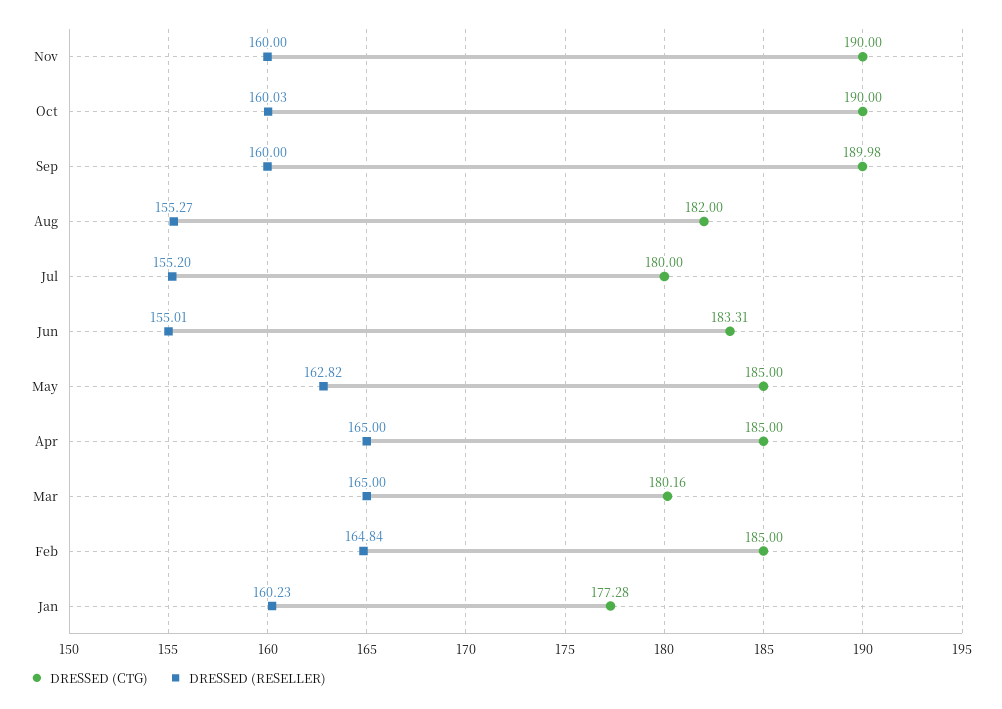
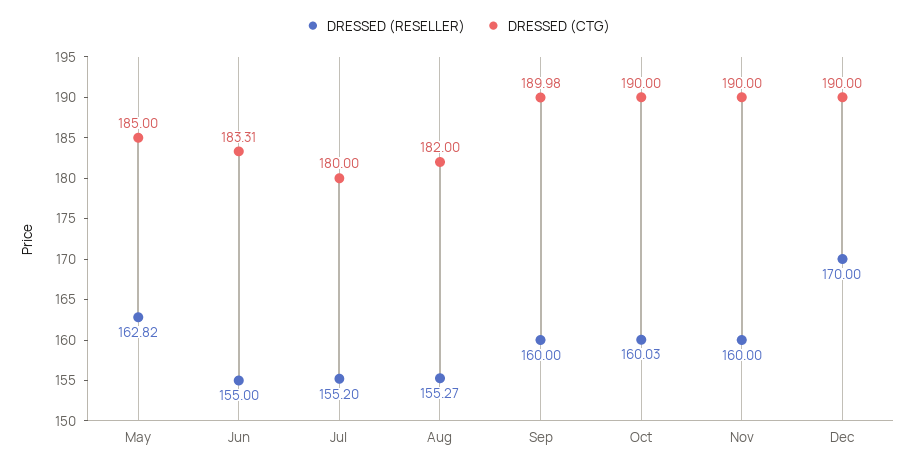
DRESSED (RESELLER), Jun: 155.01 -> 155
DRESSED (CTG), Apr: 185 -> none
DRESSED (RESELLER), Apr: 165 -> none
DRESSED (CTG), Mar: 180.16 -> none
DRESSED (RESELLER), Mar: 165 -> none
DRESSED (CTG), Feb: 185 -> none
DRESSED (RESELLER), Feb: 164.84 -> none
DRESSED (CTG), Jan: 177.28 -> none
DRESSED (RESELLER), Jan: 160.23 -> none
DRESSED (RESELLER), Dec: none -> 170
DRESSED (CTG), Dec: none -> 190

